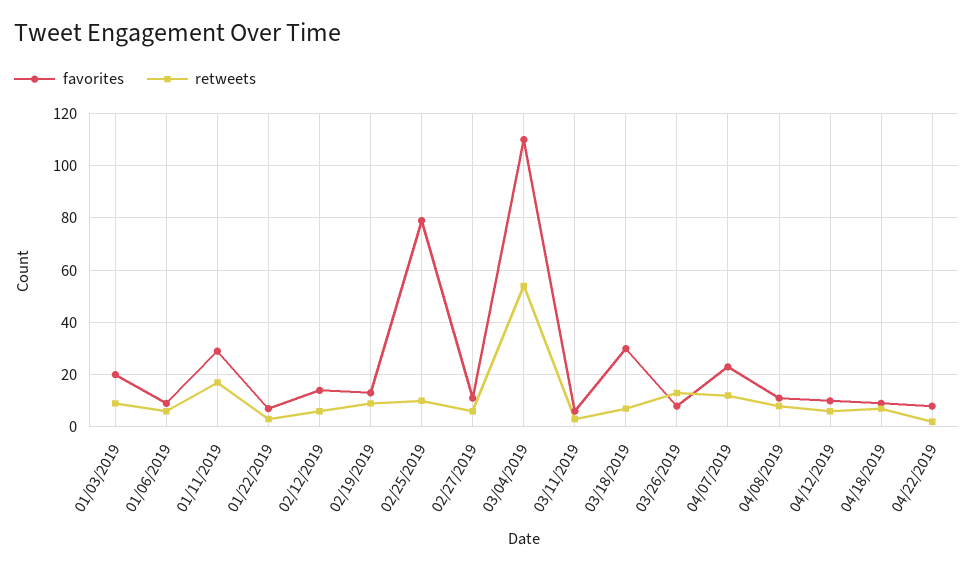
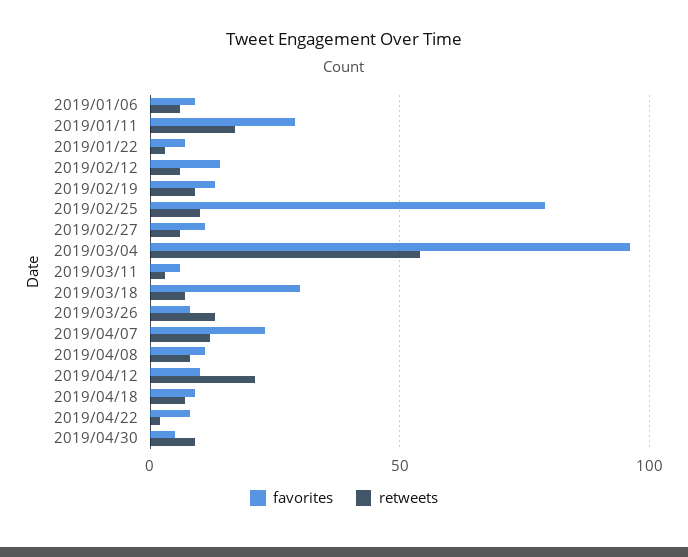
favorites, 01/03/2019: 20 -> none
retweets, 01/03/2019: 10 -> none
favorites, 03/04/2019: 110 -> 95
retweets, 04/12/2019: 5 -> 20
favorites, 2019/04/30: none -> 5
retweets, 2019/04/30: none -> 10

